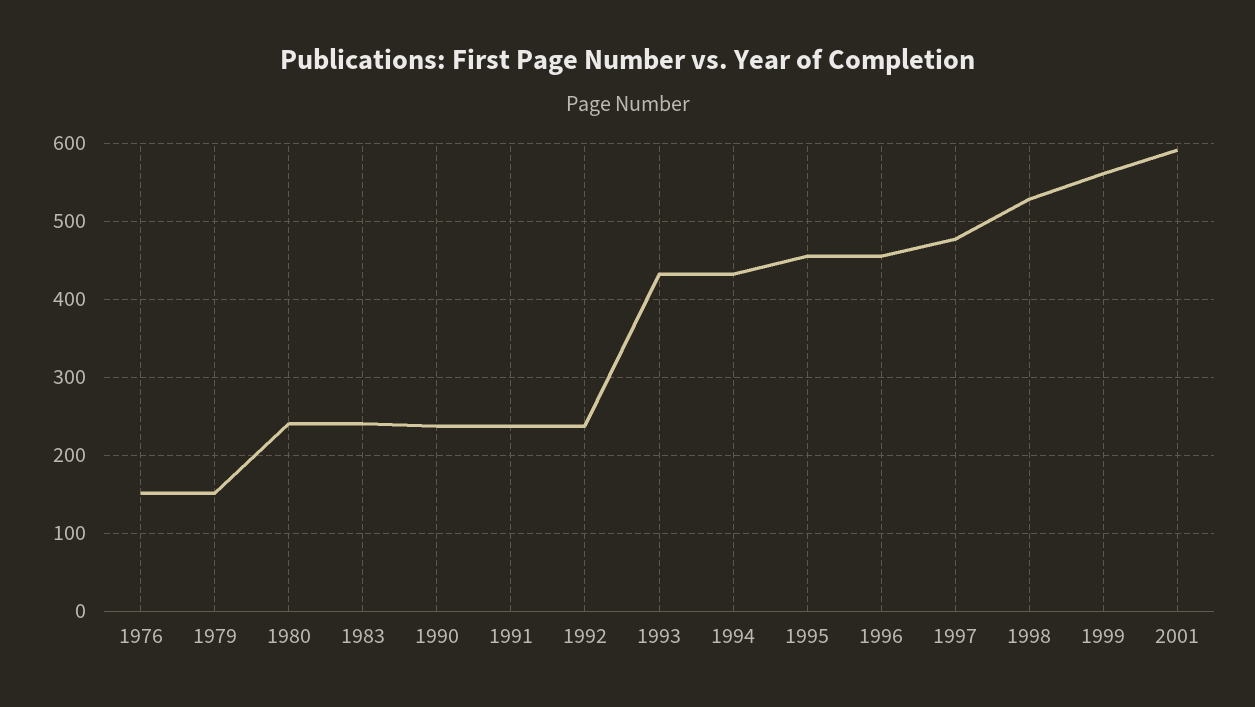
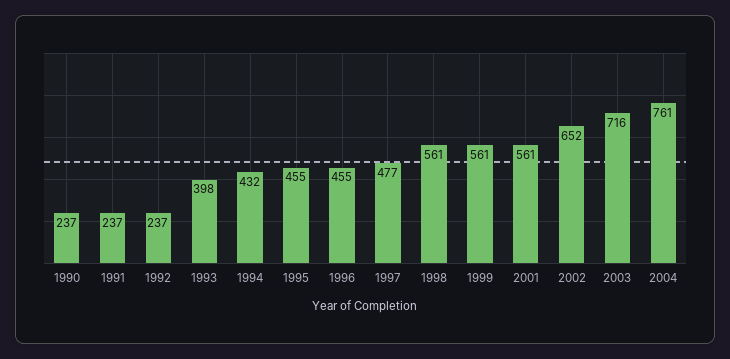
1976: 150 -> none
1979: 150 -> none
1980: 240 -> none
1983: 240 -> none
1993: 430 -> 398
1998: 530 -> 561
2001: 590 -> 561
2002: none -> 652
2003: none -> 716
2004: none -> 761

